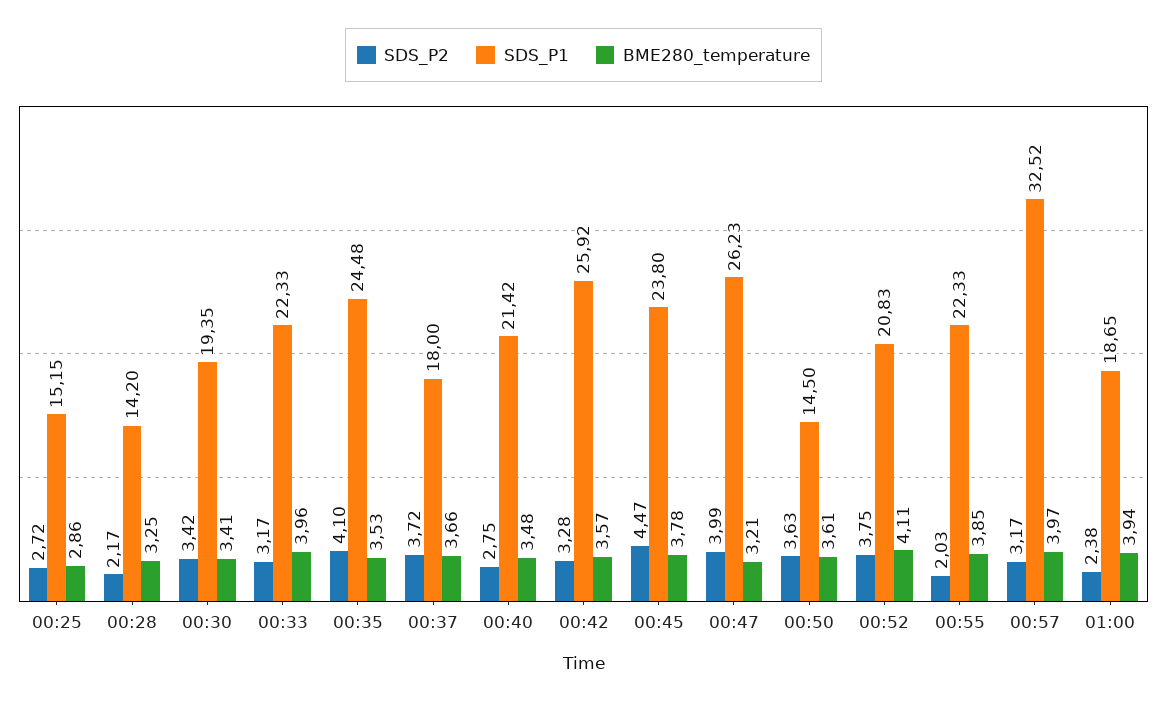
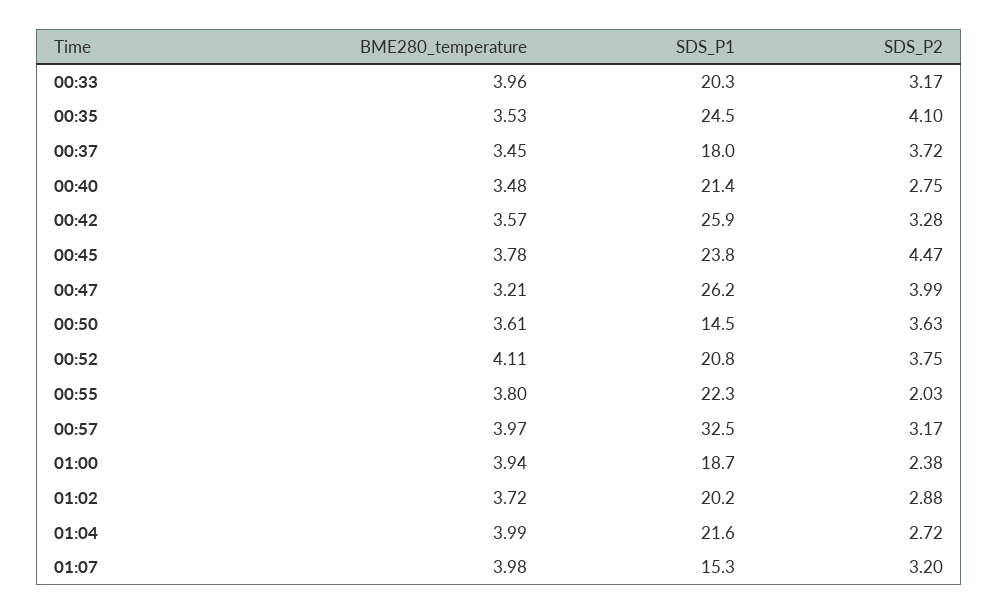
SDS_P2, 00:25: 2.72 -> none
SDS_P1, 00:25: 15.15 -> none
BME280_temperature, 00:25: 2.86 -> none
SDS_P2, 00:28: 2.17 -> none
SDS_P1, 00:28: 14.2 -> none
BME280_temperature, 00:28: 3.25 -> none
SDS_P2, 00:30: 3.42 -> none
SDS_P1, 00:30: 19.35 -> none
BME280_temperature, 00:30: 3.41 -> none
SDS_P1, 00:33: 22.33 -> 20.3
BME280_temperature, 00:37: 3.66 -> 3.45
BME280_temperature, 00:55: 3.85 -> 3.8
BME280_temperature, 01:02: none -> 3.72
SDS_P1, 01:02: none -> 20.2
SDS_P2, 01:02: none -> 2.88
BME280_temperature, 01:04: none -> 3.99
SDS_P1, 01:04: none -> 21.6
SDS_P2, 01:04: none -> 2.72
BME280_temperature, 01:07: none -> 3.98
SDS_P1, 01:07: none -> 15.3
SDS_P2, 01:07: none -> 3.2

